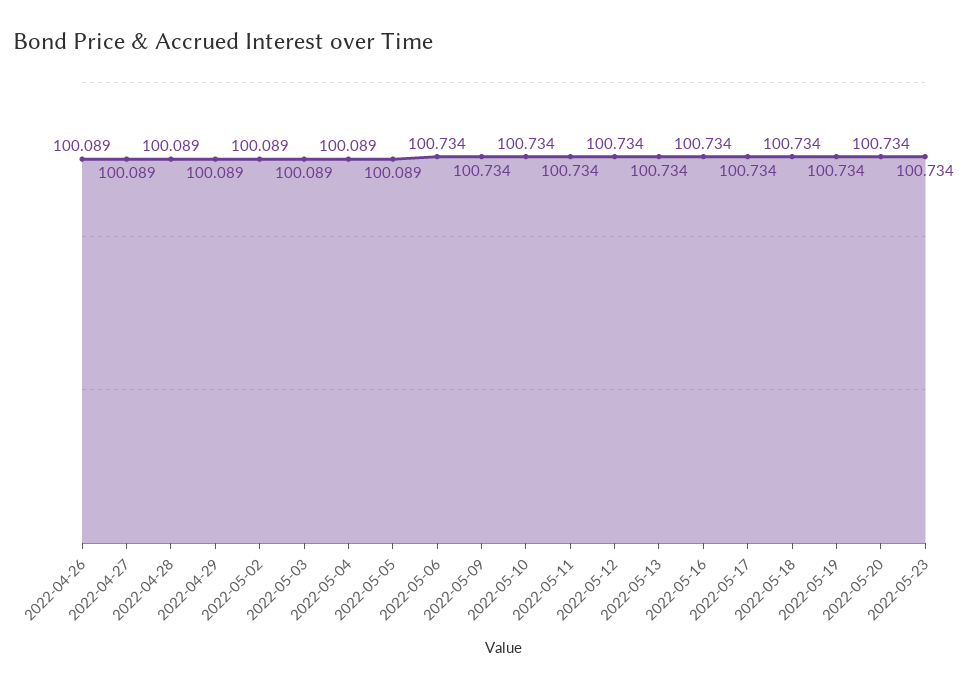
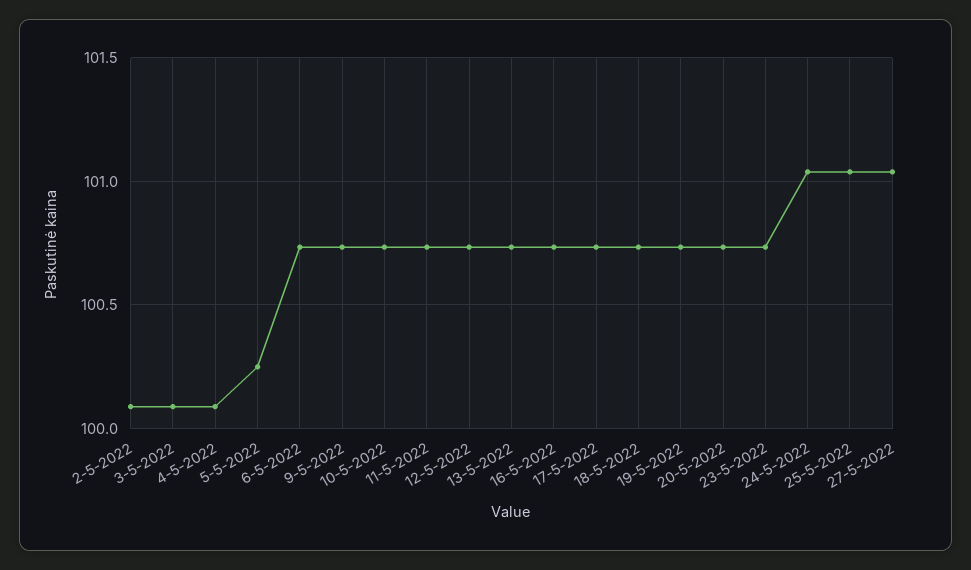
2022-04-26: 100.089 -> none
2022-04-27: 100.089 -> none
2022-04-28: 100.089 -> none
2022-04-29: 100.089 -> none
2022-05-05: 100.089 -> 100.25
24-5-2022: none -> 101.05
25-5-2022: none -> 101.05
27-5-2022: none -> 101.05

